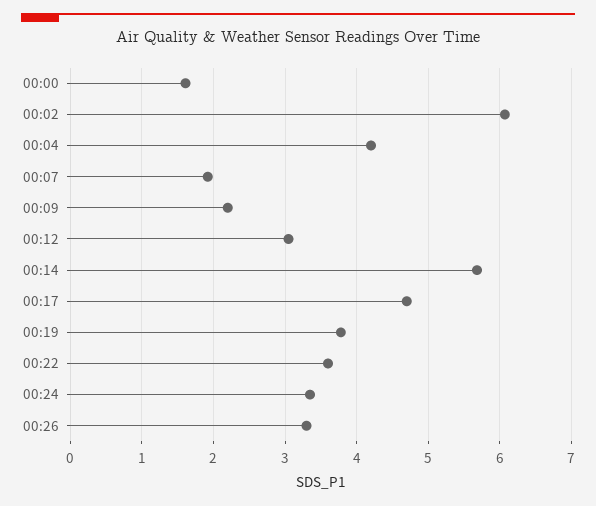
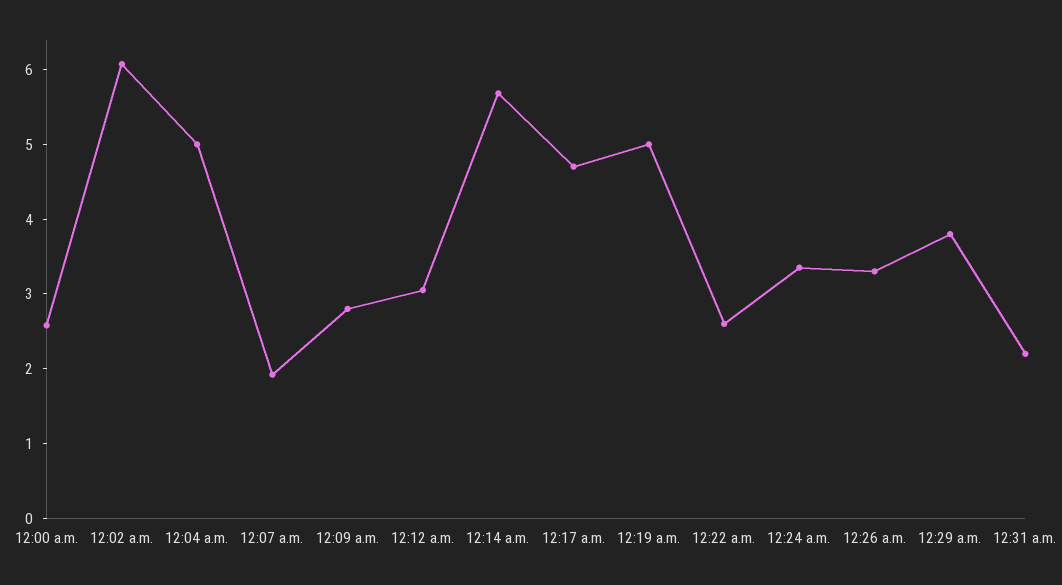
00:00: 1.6 -> 2.6
00:04: 4.2 -> 5
00:09: 2.2 -> 2.8
00:19: 3.8 -> 5
00:22: 3.6 -> 2.6
12:29 a.m.: none -> 3.8
12:31 a.m.: none -> 2.2

